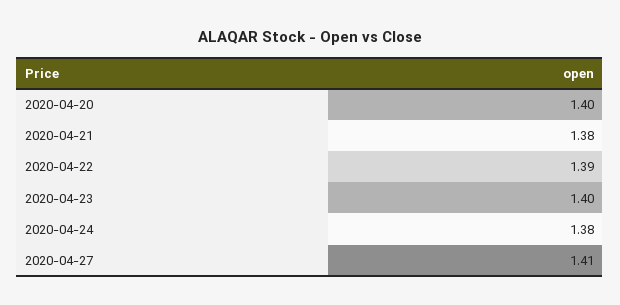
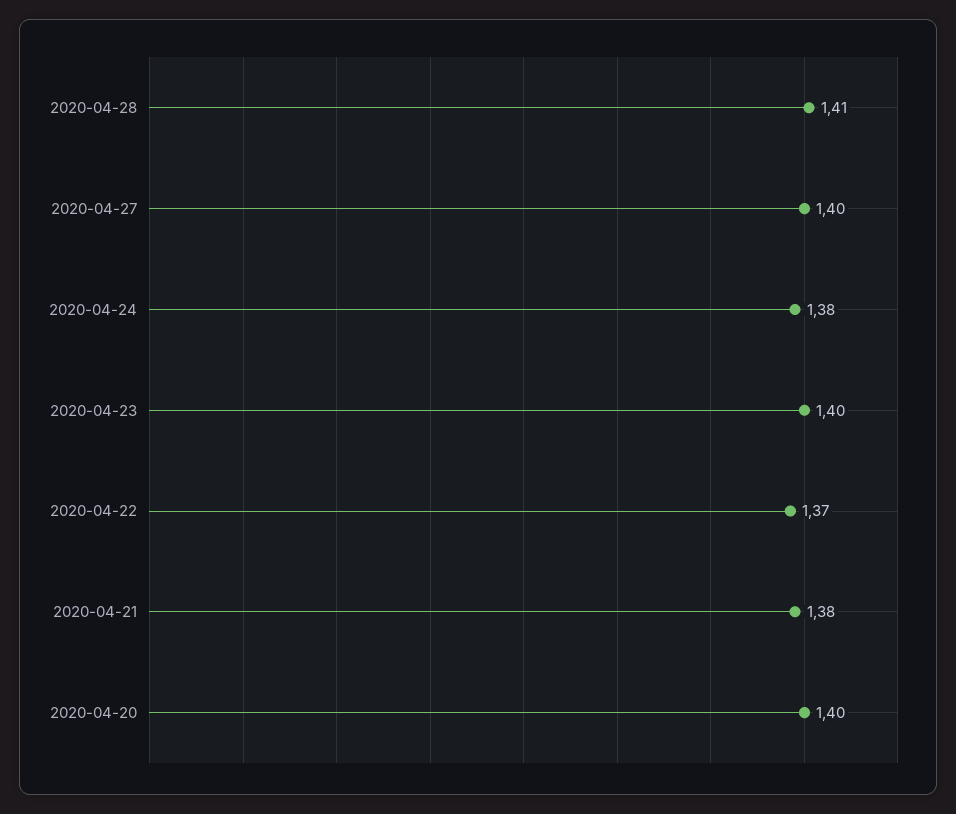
2020-04-22: 1.39 -> 1.37
2020-04-27: 1.41 -> 1.4
2020-04-28: none -> 1.41

